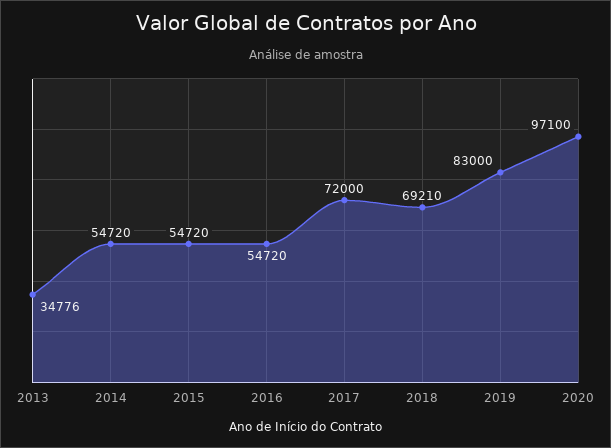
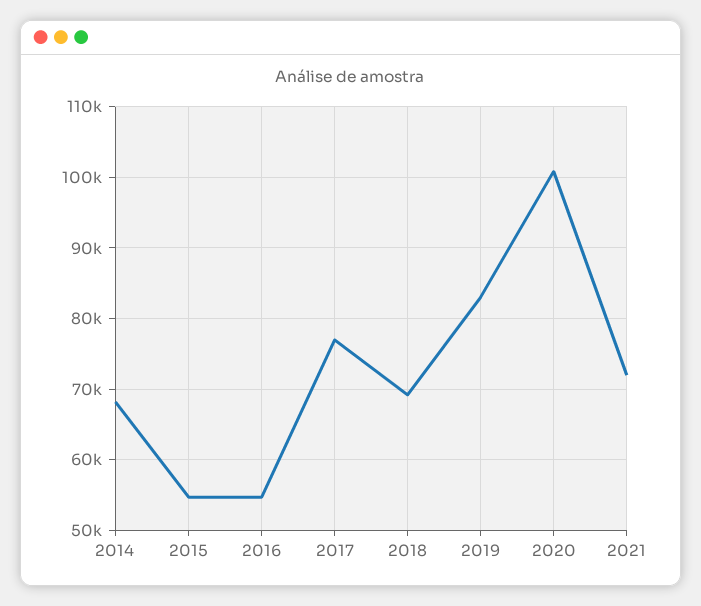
2013: 34776 -> none
2014: 54720 -> 68000
2017: 72000 -> 77000
2020: 97100 -> 101000
2021: none -> 72000

